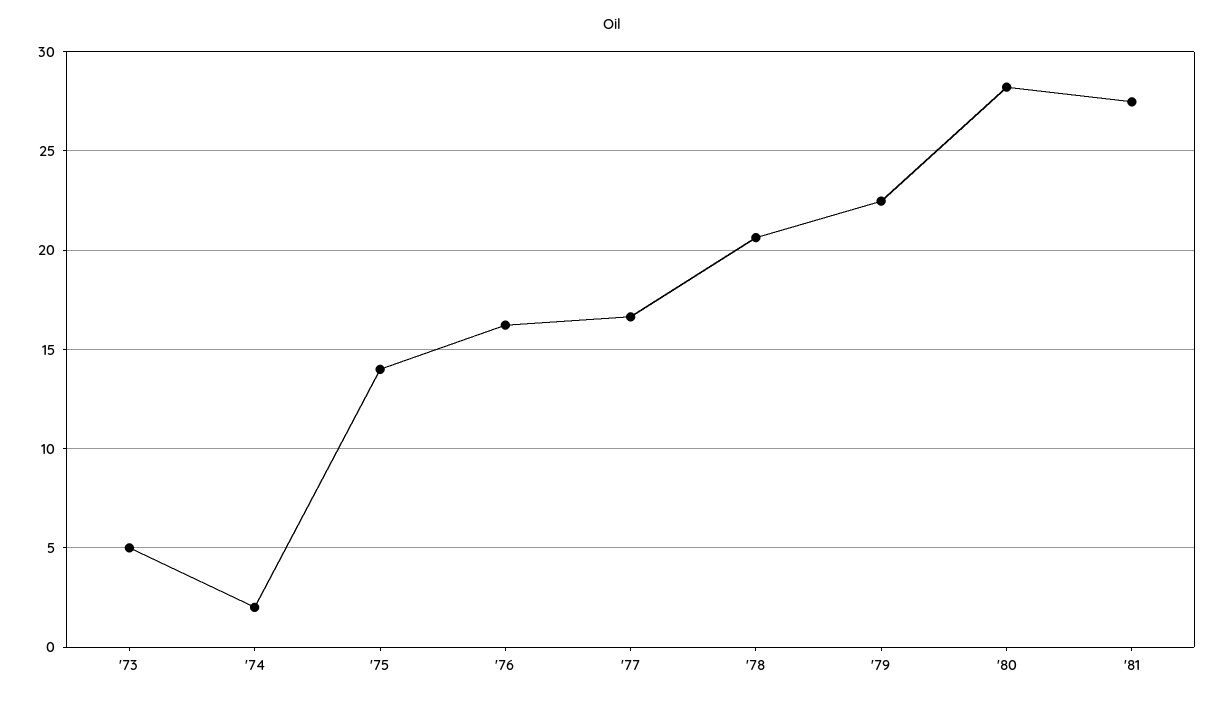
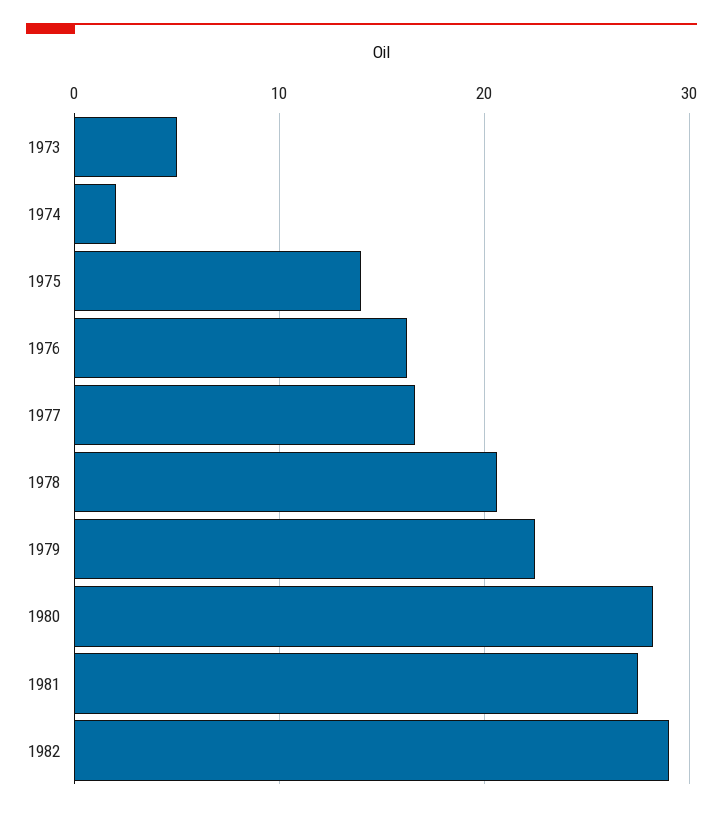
1982: none -> 29

